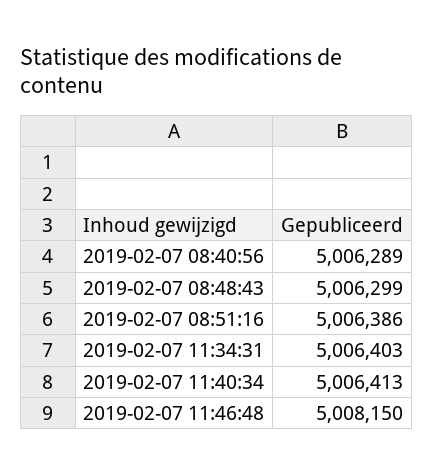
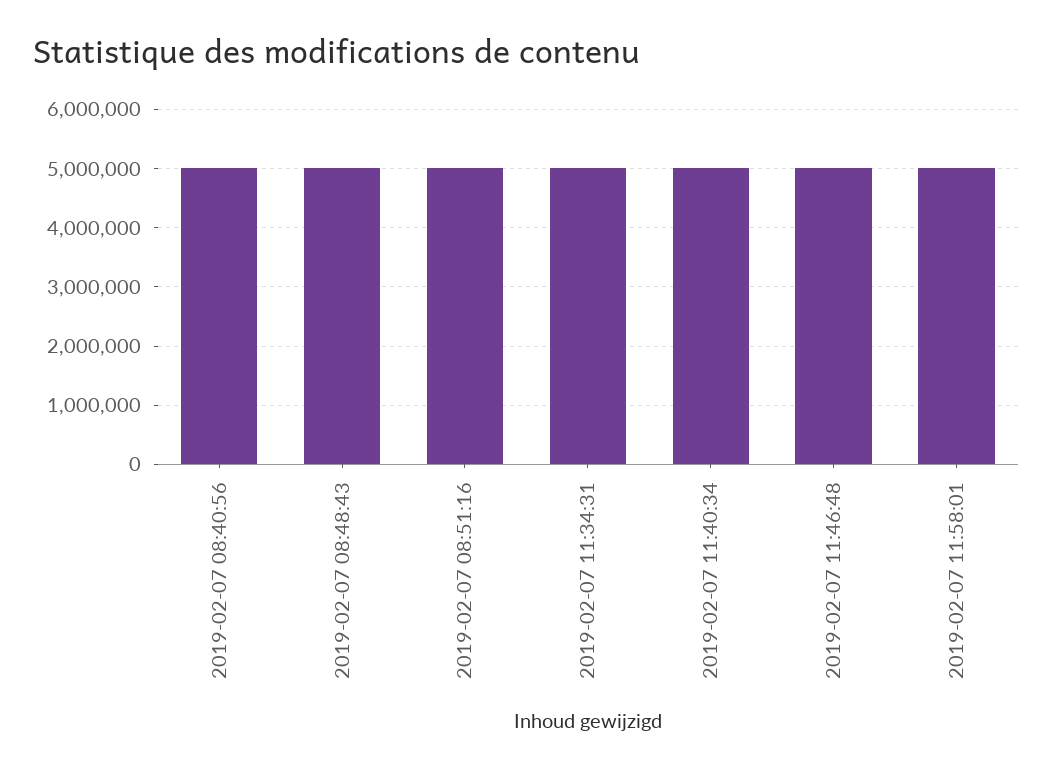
2019-02-07 11:58:01: none -> 5000000

